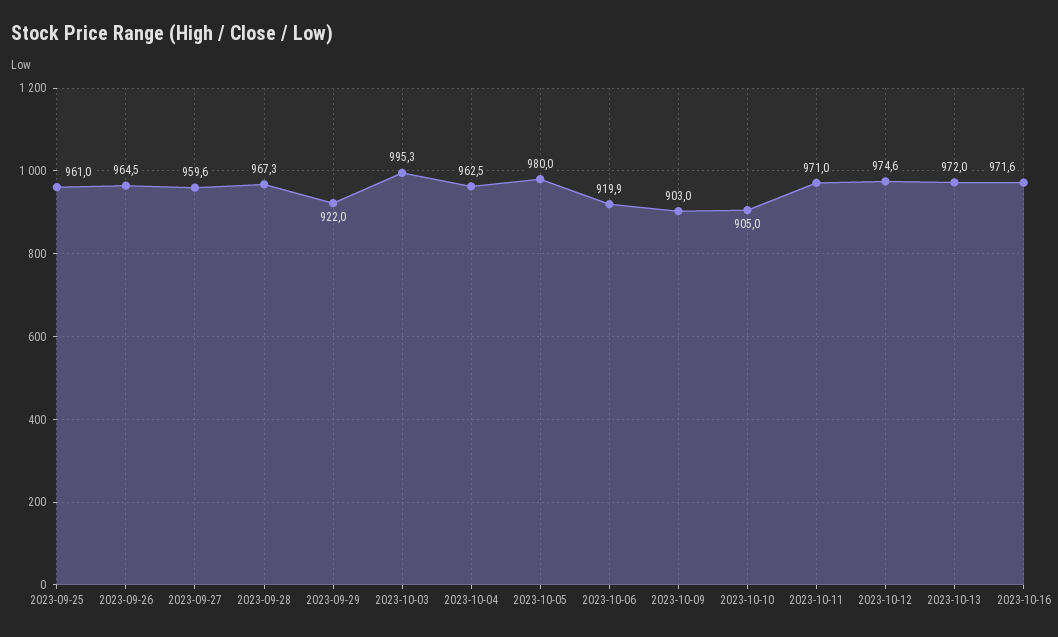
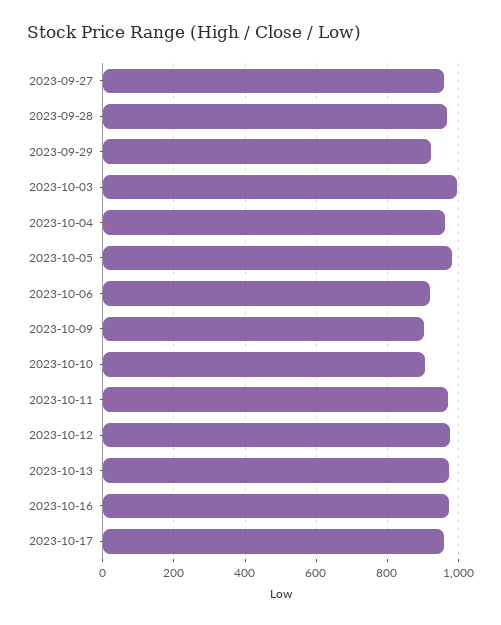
2023-09-25: 961 -> none
2023-09-26: 964.5 -> none
2023-10-17: none -> 960

